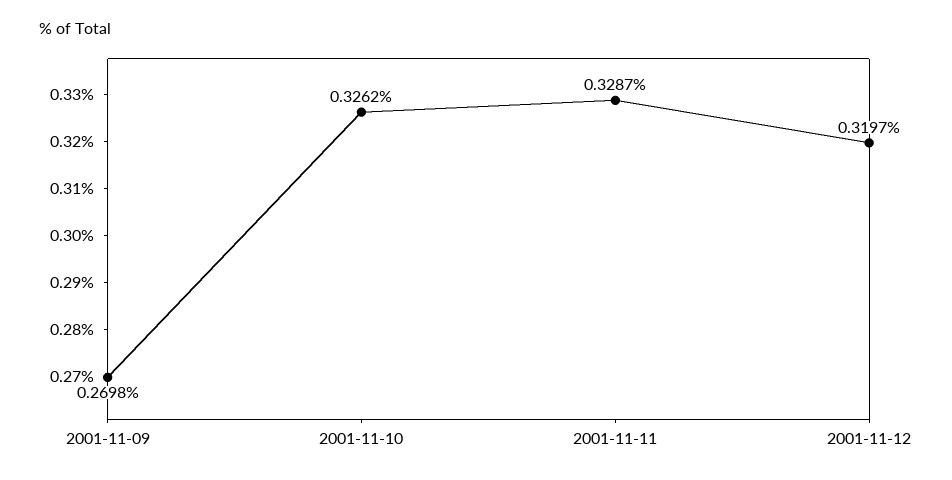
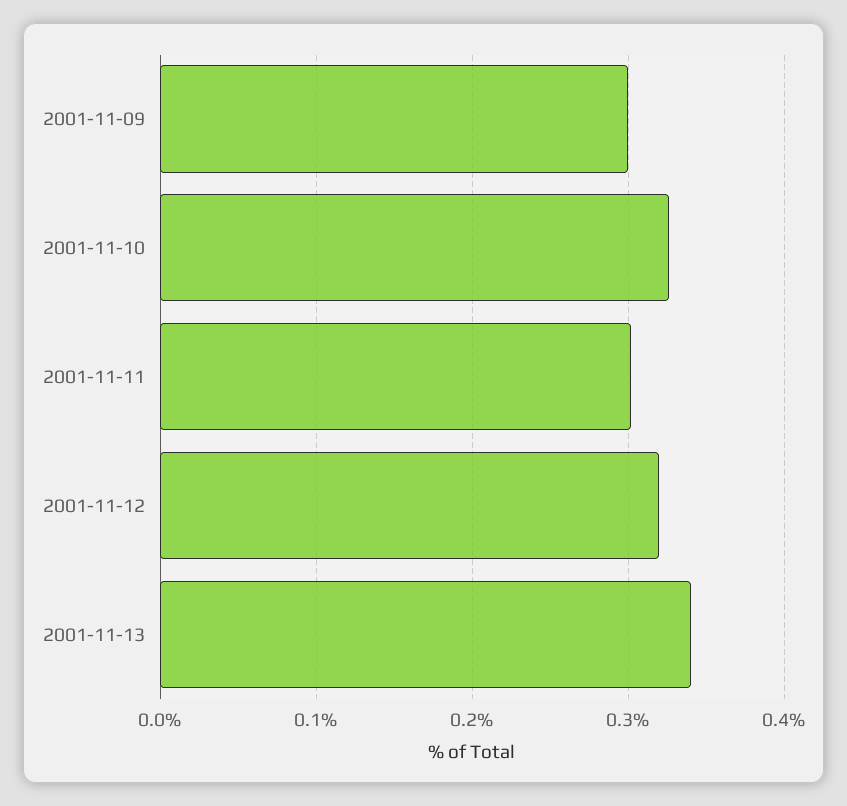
2001-11-09: 0.2698 -> 0.3
2001-11-11: 0.3287 -> 0.3
2001-11-13: none -> 0.34

